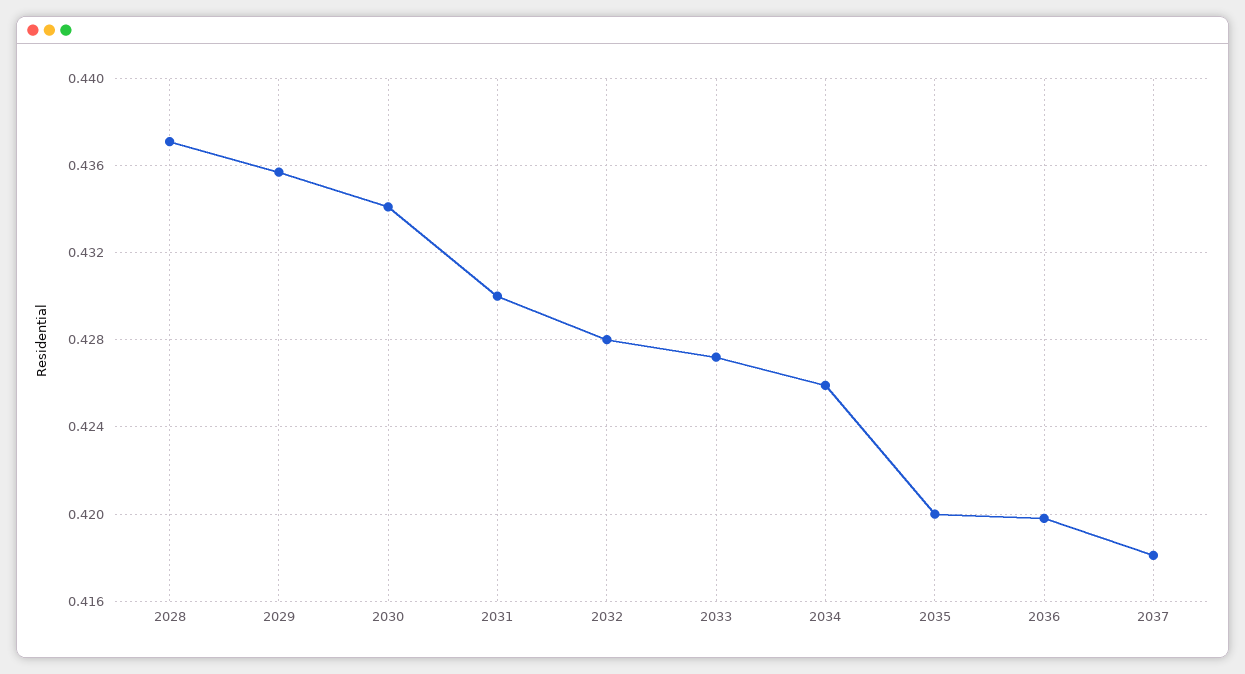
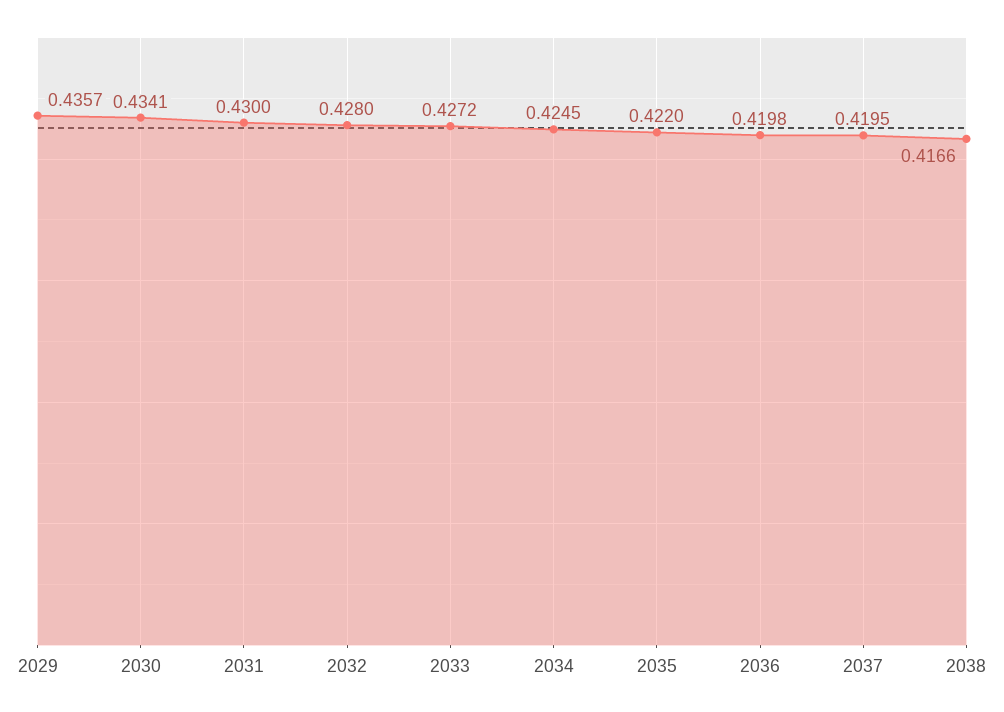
2028: 0.437 -> none
2034: 0.426 -> 0.4245
2035: 0.42 -> 0.422
2037: 0.418 -> 0.4195
2038: none -> 0.4166

